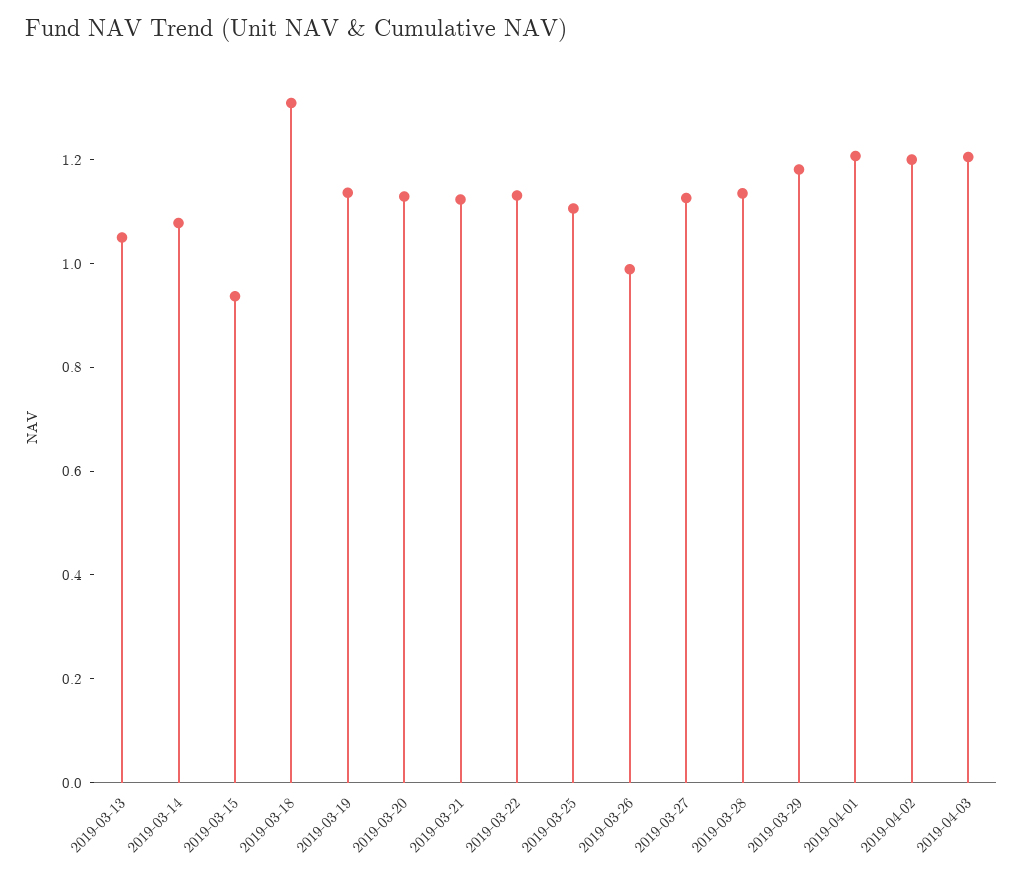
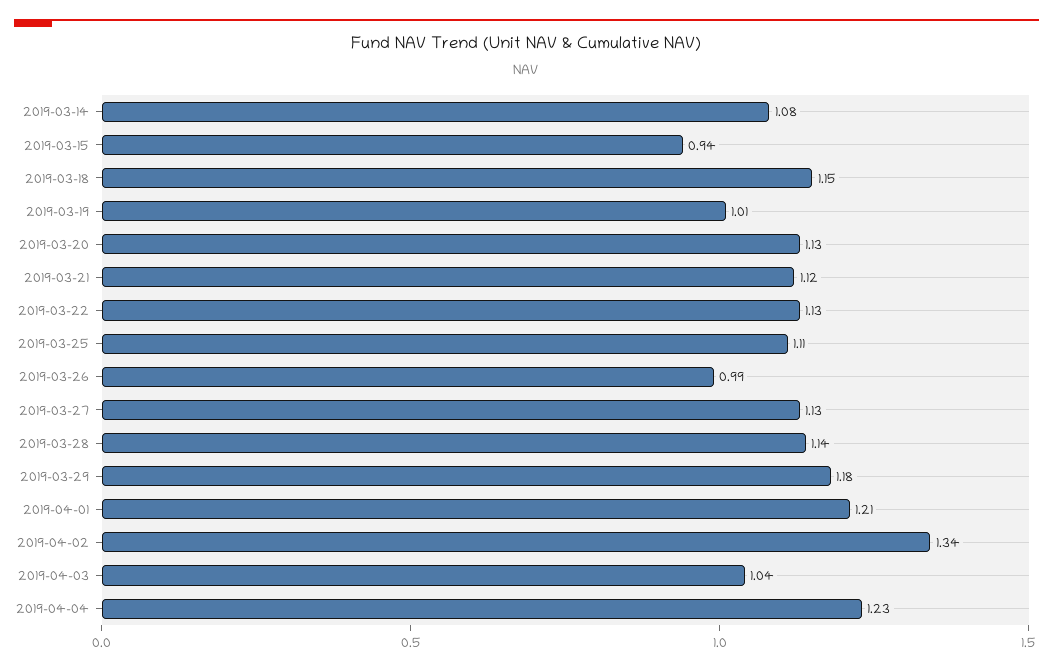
2019-03-13: 1.05 -> none
2019-03-18: 1.3 -> 1.15
2019-03-19: 1.15 -> 1.01
2019-04-02: 1.2 -> 1.34
2019-04-03: 1.2 -> 1.04
2019-04-04: none -> 1.23

